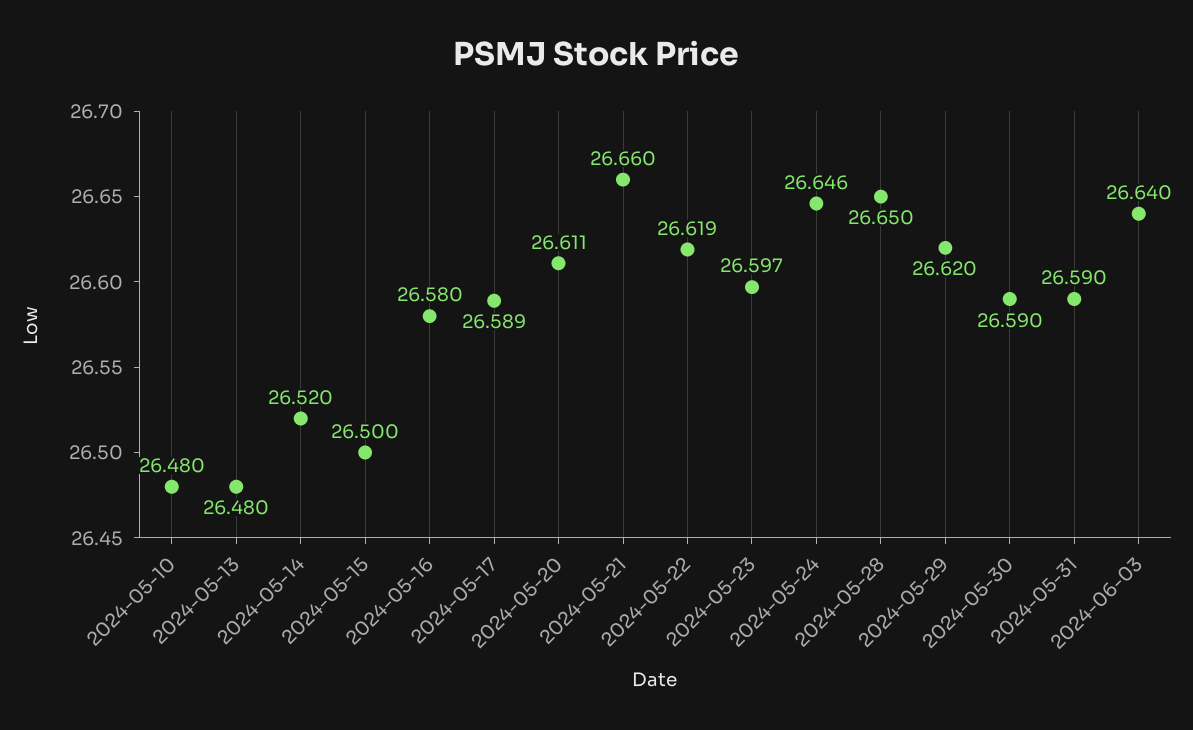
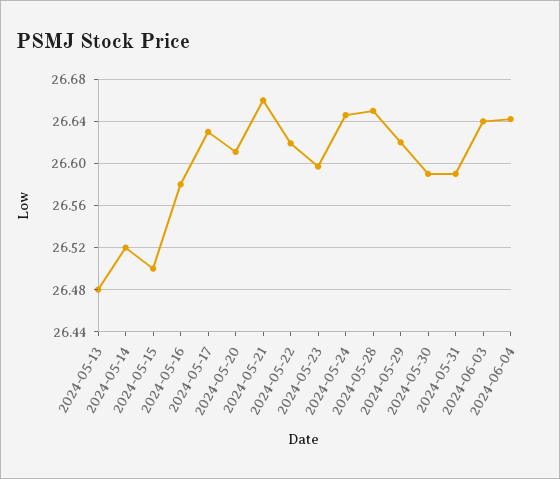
2024-05-10: 26.48 -> none
2024-05-17: 26.589 -> 26.63
2024-06-04: none -> 26.64

